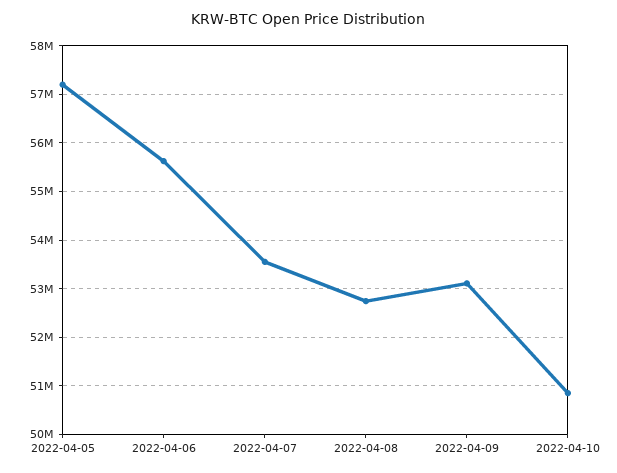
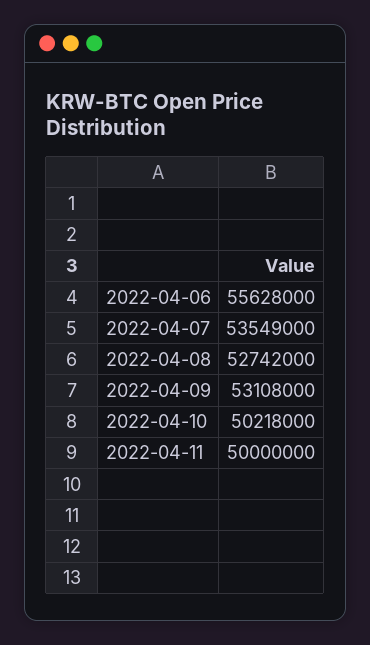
2022-04-05: 57200000 -> none
2022-04-10: 50800000 -> 50218000
2022-04-11: none -> 50000000

